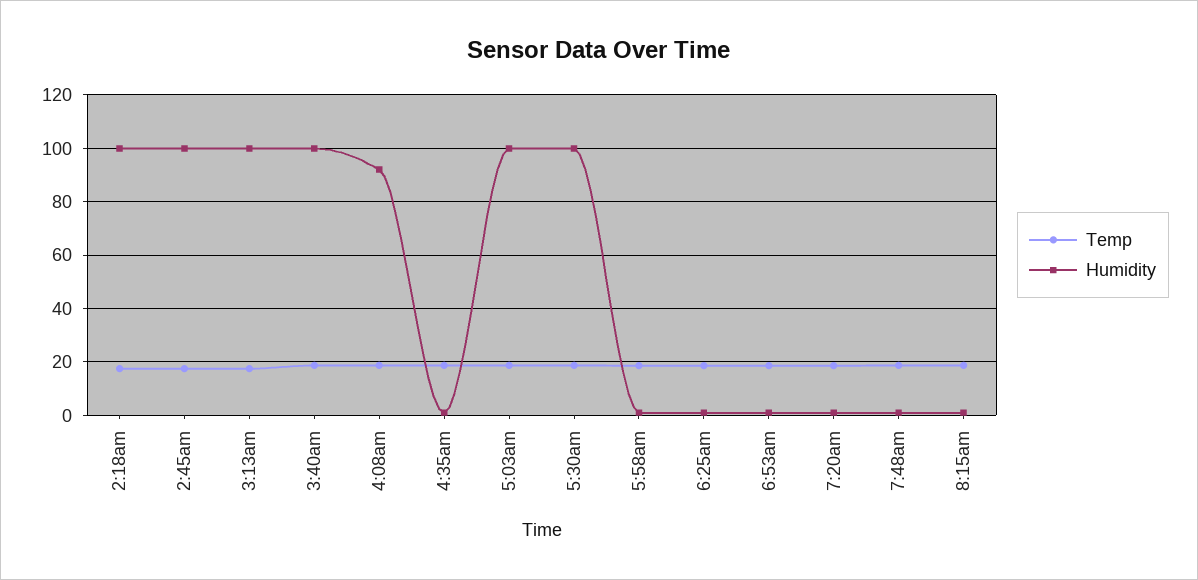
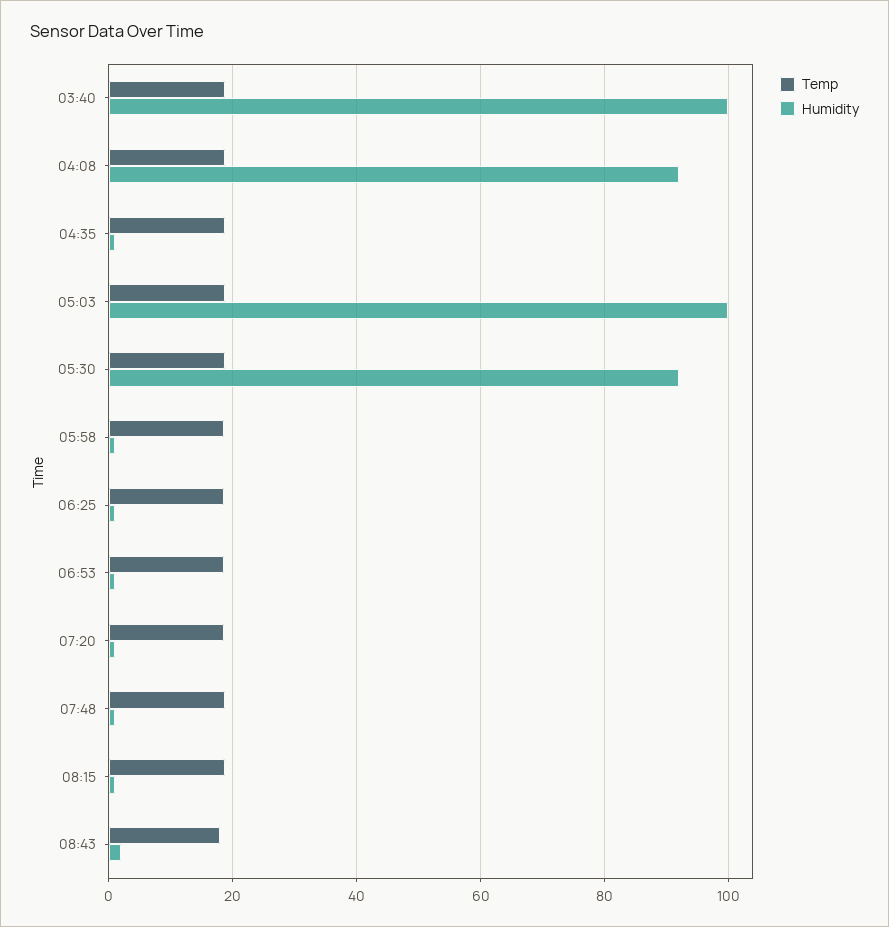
Temp, 2:18am: 17.5 -> none
Humidity, 2:18am: 100 -> none
Temp, 2:45am: 17.5 -> none
Humidity, 2:45am: 100 -> none
Temp, 3:13am: 17.5 -> none
Humidity, 3:13am: 100 -> none
Humidity, 5:30am: 100 -> 92
Temp, 08:43: none -> 18
Humidity, 08:43: none -> 2

